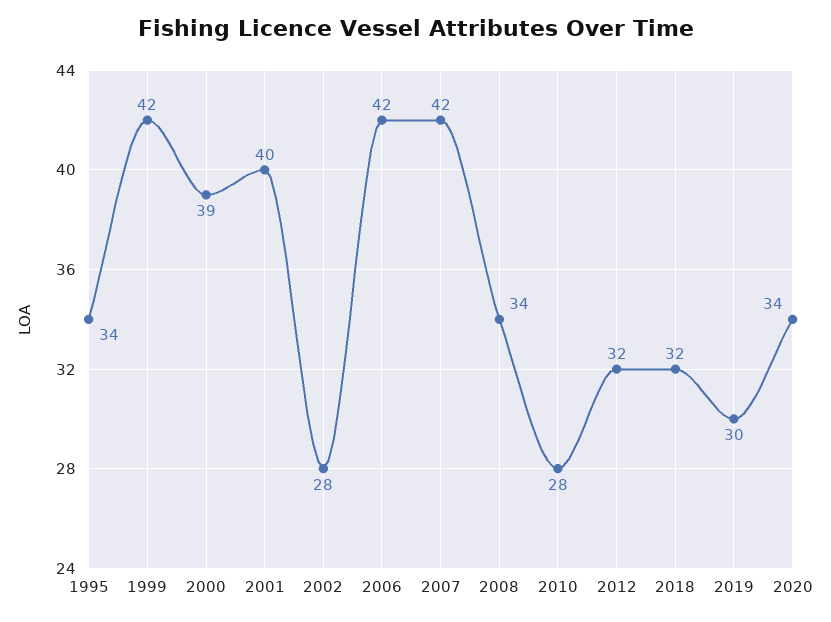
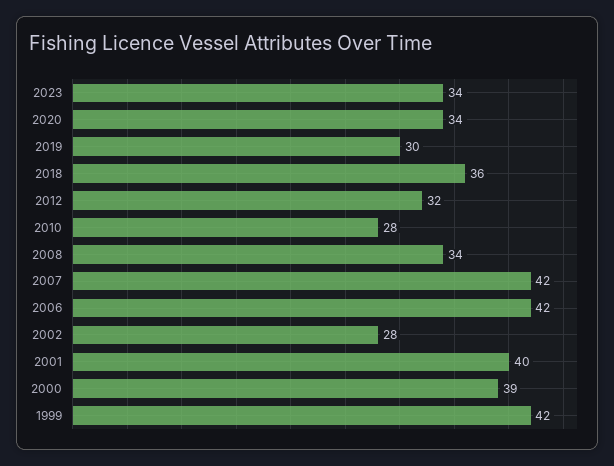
1995: 34 -> none
2018: 32 -> 36
2023: none -> 34

